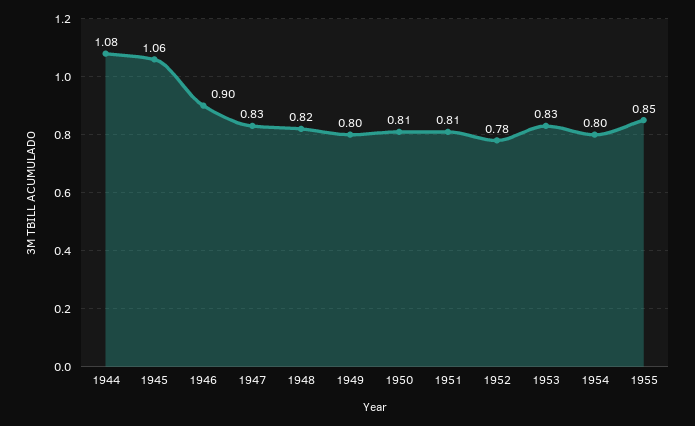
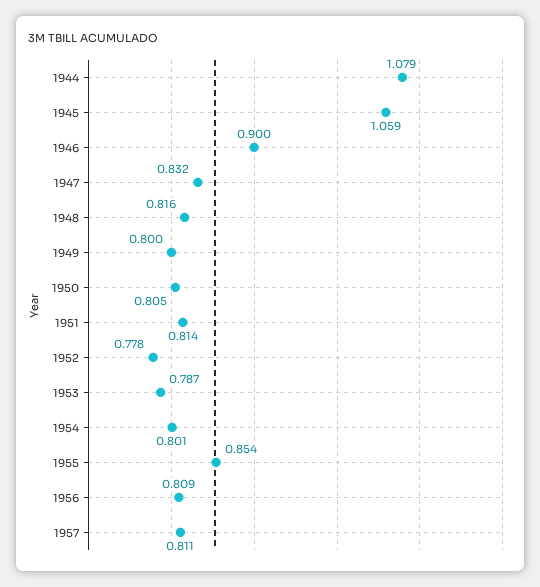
1953: 0.83 -> 0.787
1956: none -> 0.809
1957: none -> 0.811

